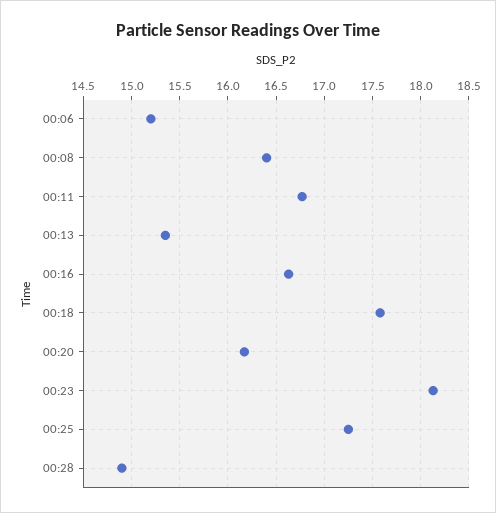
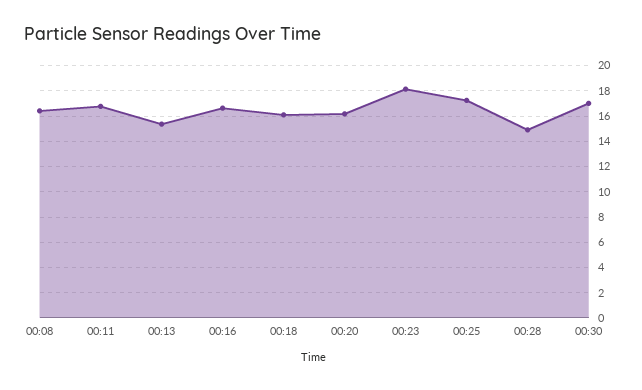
00:06: 15.2 -> none
00:18: 17.6 -> 16
00:30: none -> 17

